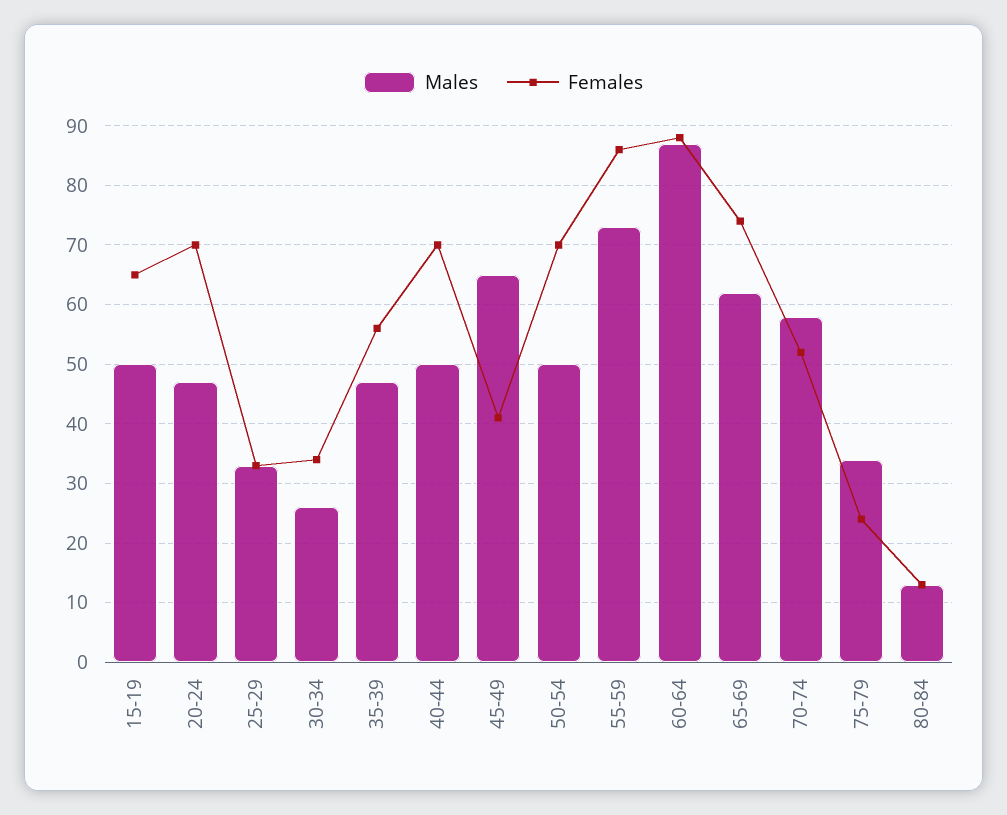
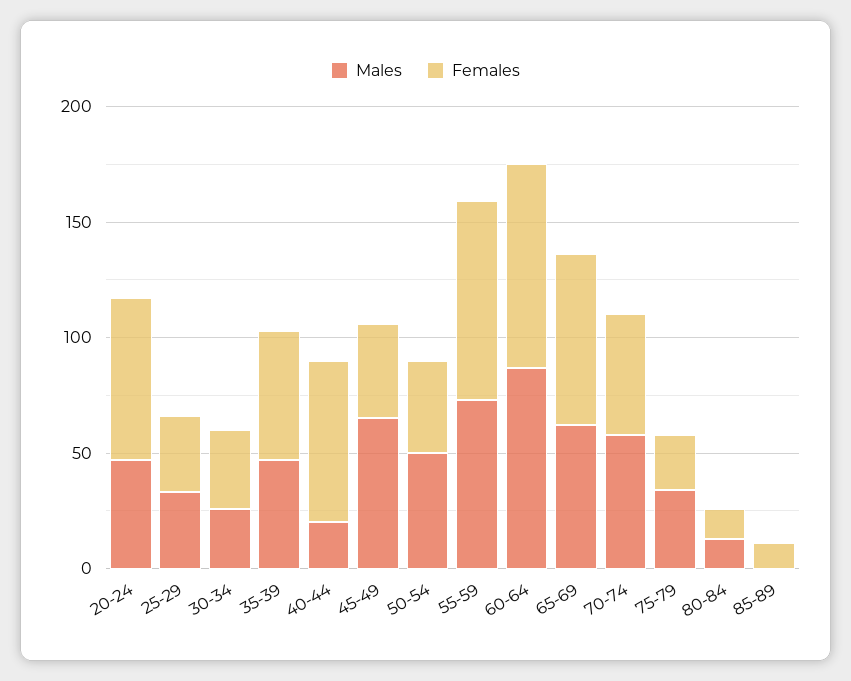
Males, 15-19: 50 -> none
Females, 15-19: 65 -> none
Males, 40-44: 50 -> 20
Females, 50-54: 70 -> 40
Males, 85-89: none -> 0
Females, 85-89: none -> 10

